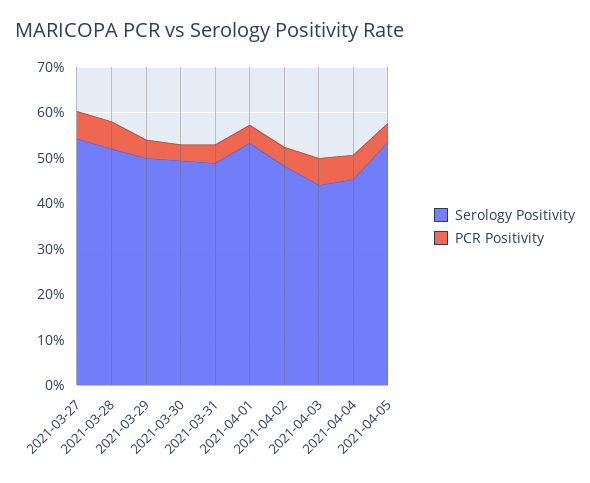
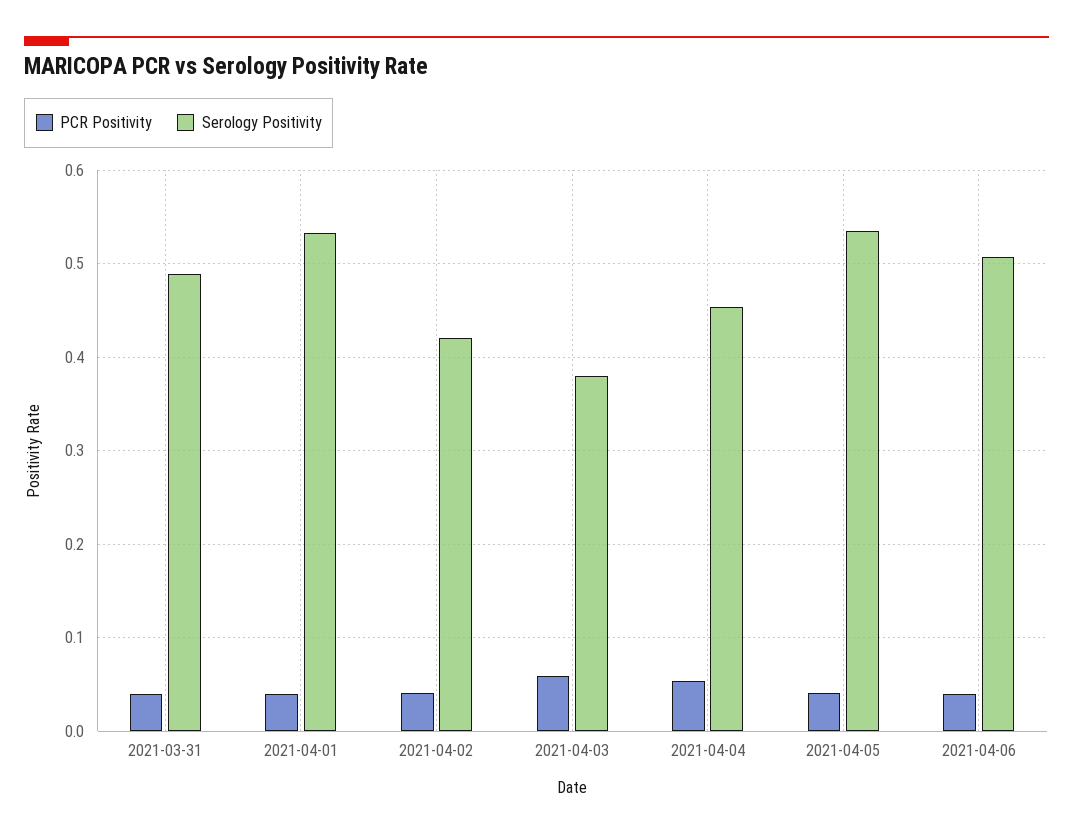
Serology Positivity, 2021-03-27: 0.54 -> none
PCR Positivity, 2021-03-27: 0.06 -> none
Serology Positivity, 2021-03-28: 0.52 -> none
PCR Positivity, 2021-03-28: 0.06 -> none
Serology Positivity, 2021-03-29: 0.5 -> none
PCR Positivity, 2021-03-29: 0.04 -> none
Serology Positivity, 2021-03-30: 0.5 -> none
PCR Positivity, 2021-03-30: 0.04 -> none
Serology Positivity, 2021-04-02: 0.48 -> 0.42
Serology Positivity, 2021-04-03: 0.44 -> 0.38
PCR Positivity, 2021-04-06: none -> 0.04
Serology Positivity, 2021-04-06: none -> 0.51

